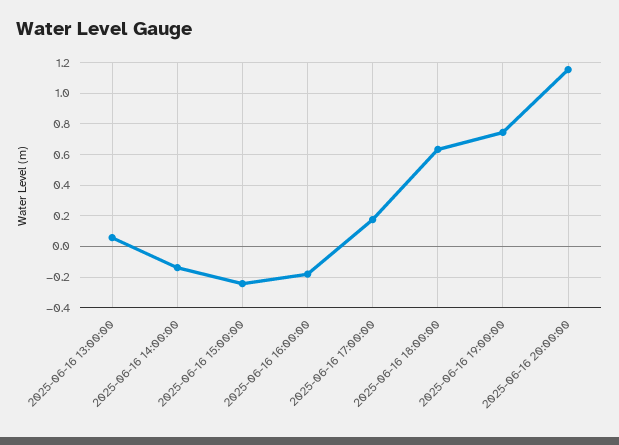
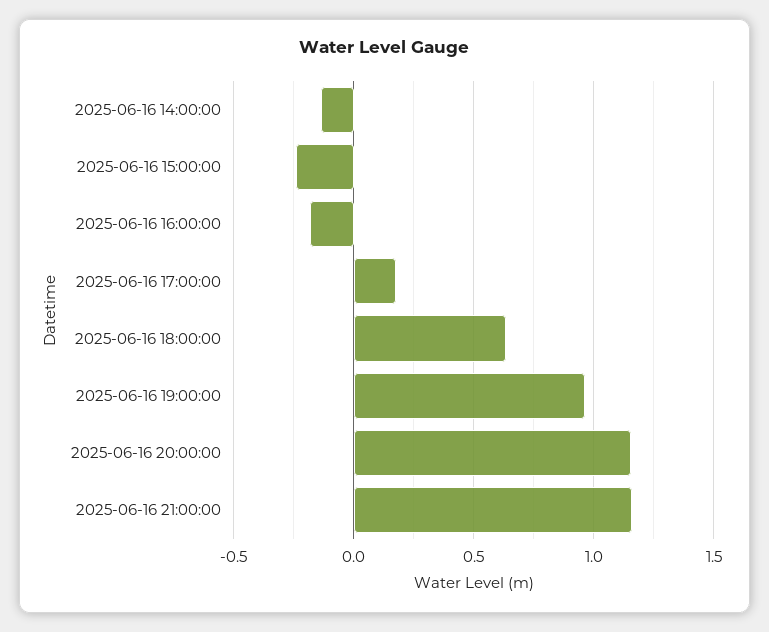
2025-06-16 13:00:00: 0.05 -> none
2025-06-16 19:00:00: 0.75 -> 0.95
2025-06-16 21:00:00: none -> 1.15

